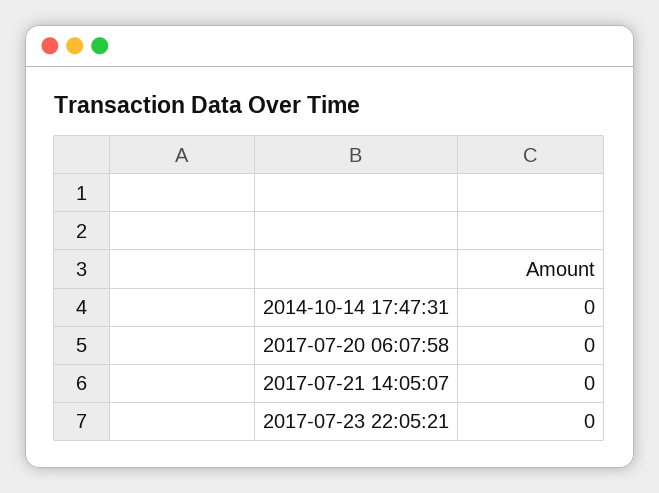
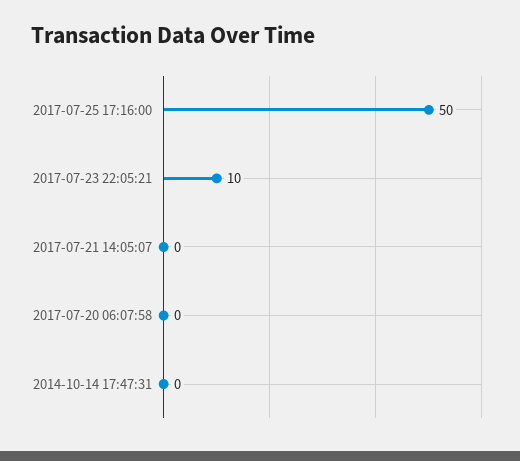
2017-07-23 22:05:21: 0 -> 10
2017-07-25 17:16:00: none -> 50

